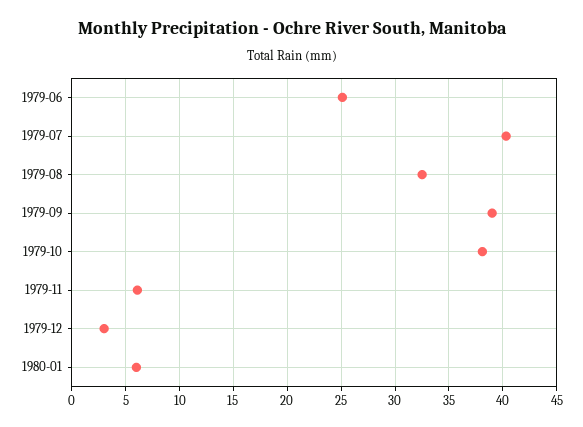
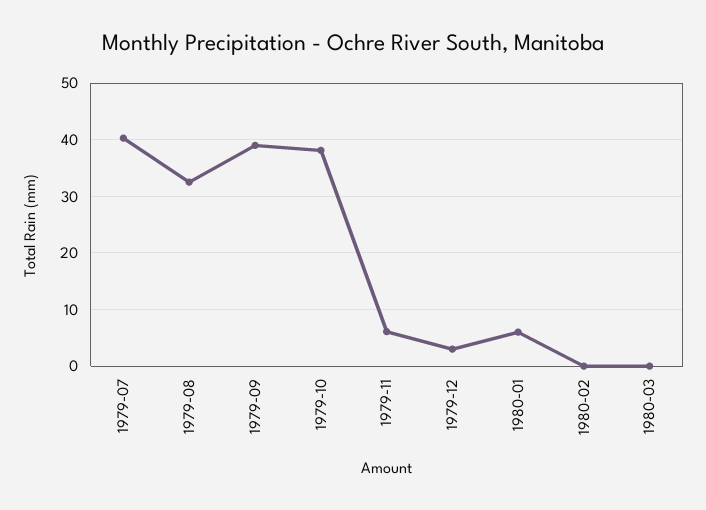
1979-06: 25 -> none
1980-02: none -> 0
1980-03: none -> 0

